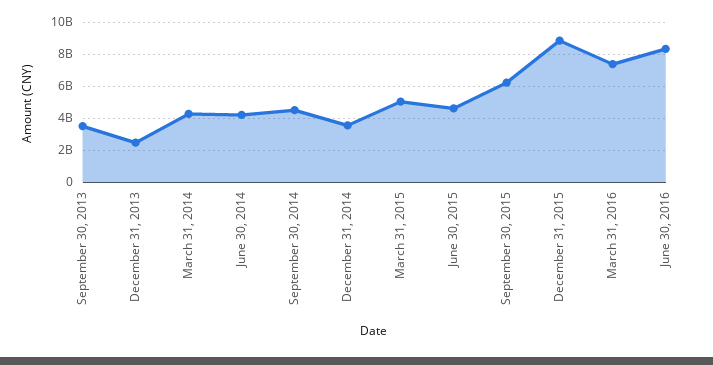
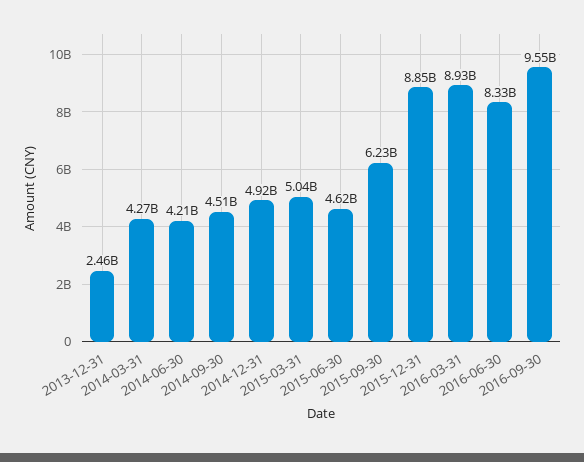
September 30, 2013: 3500000000 -> none
December 31, 2014: 3500000000 -> 4920000000
March 31, 2016: 7500000000 -> 8930000000
2016-09-30: none -> 9550000000

